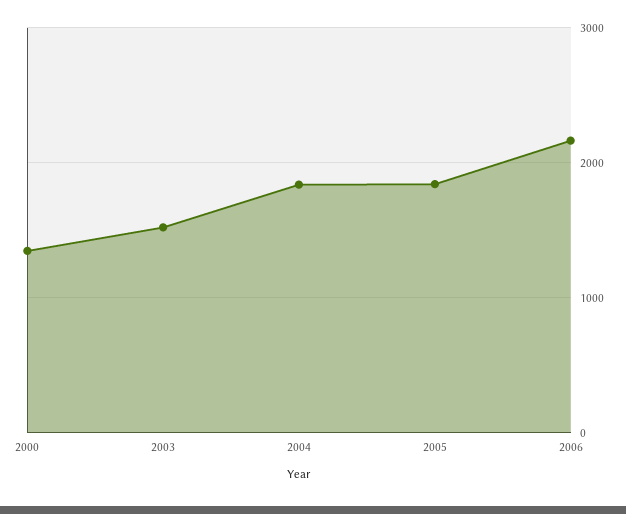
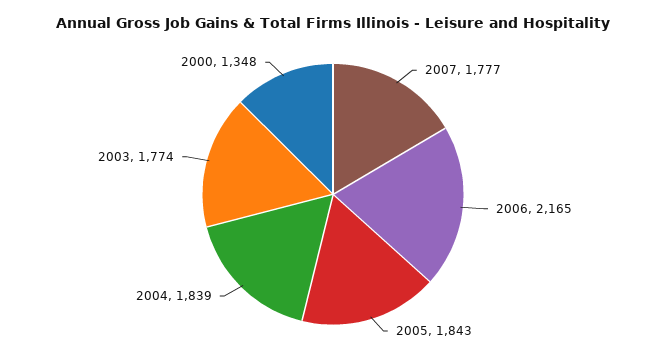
2003: 1500 -> 1774
2007: none -> 1777

